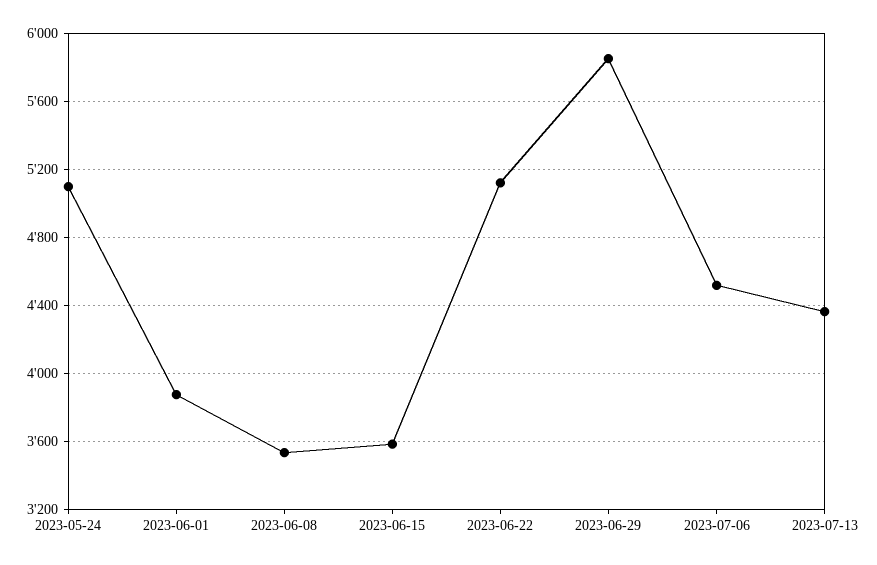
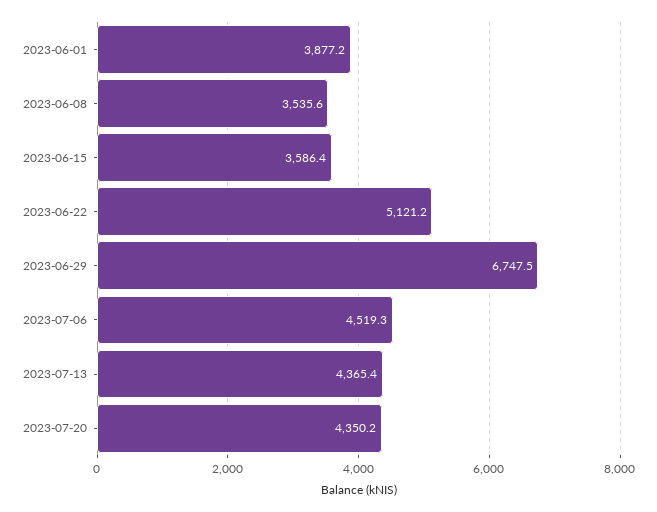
2023-05-24: 5100 -> none
2023-06-29: 5850 -> 6747.5
2023-07-20: none -> 4350.2

